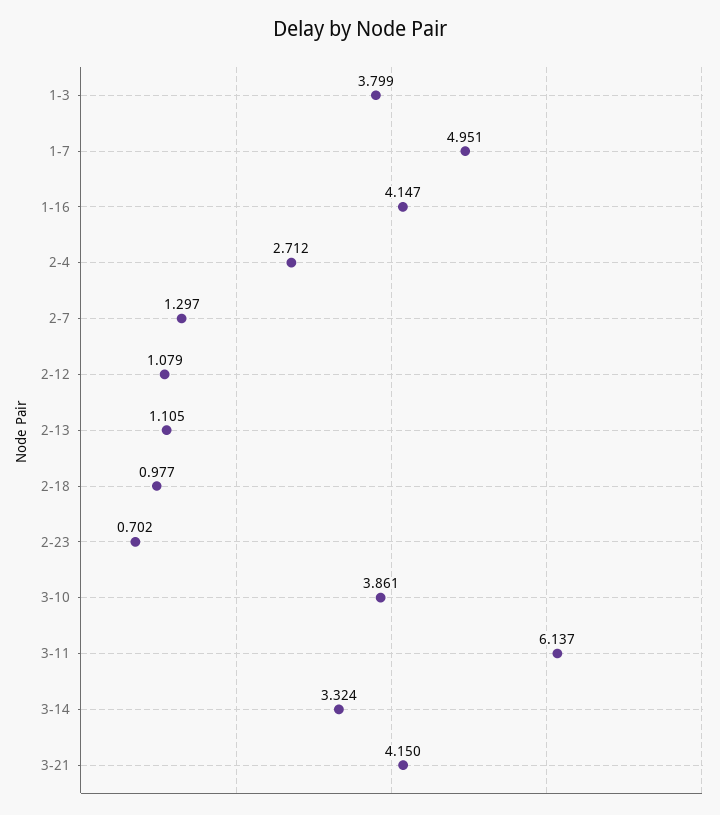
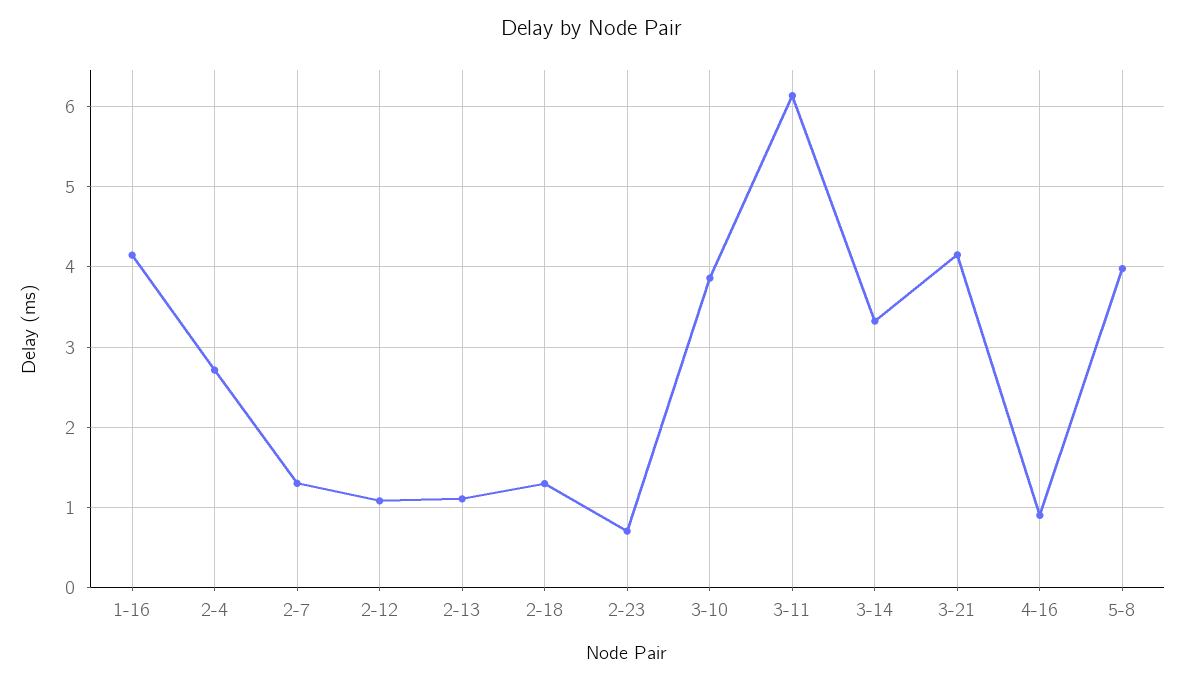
1-3: 3.799 -> none
1-7: 4.951 -> none
2-18: 0.977 -> 1.3
4-16: none -> 0.9
5-8: none -> 4

